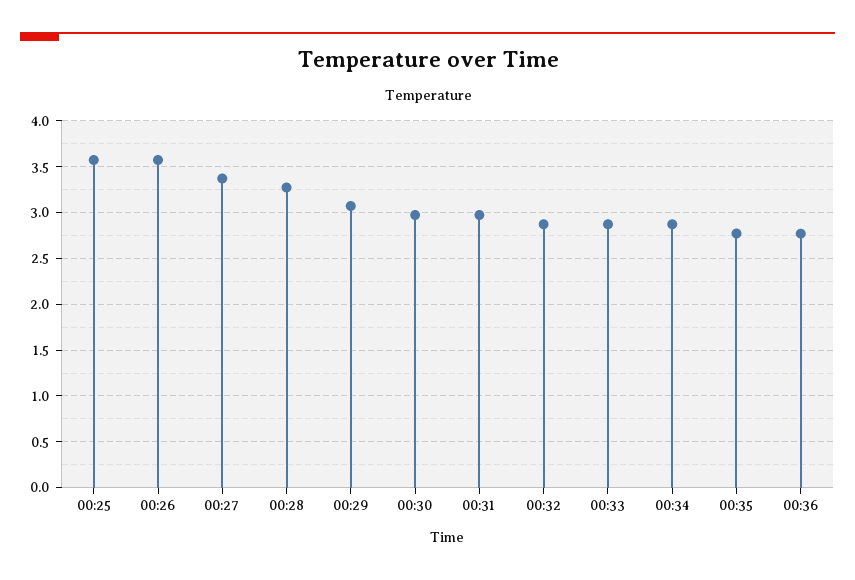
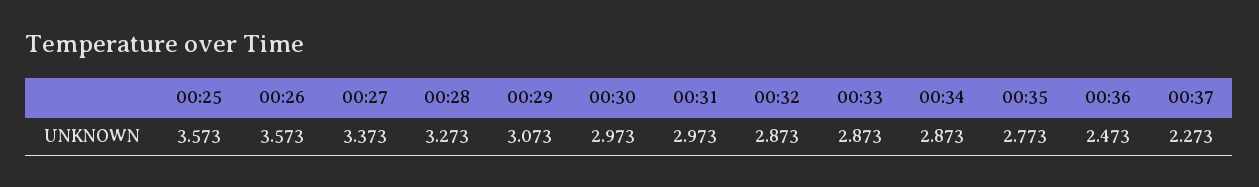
00:36: 2.8 -> 2.473
00:37: none -> 2.273

